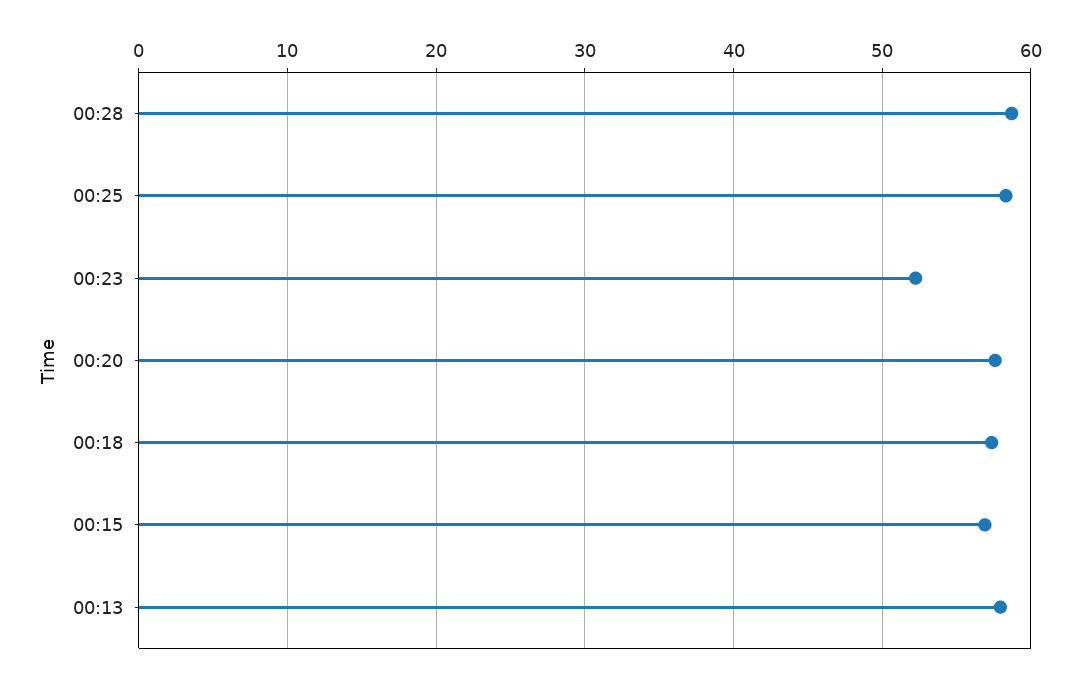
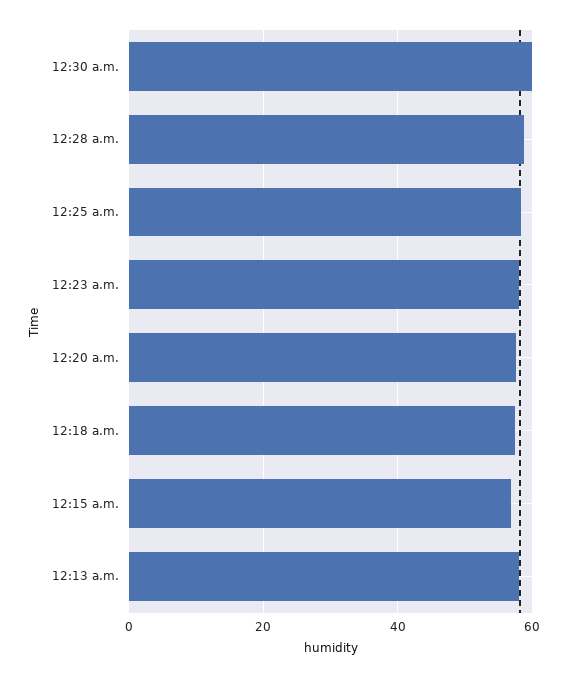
00:23: 52 -> 58
12:30 a.m.: none -> 60

